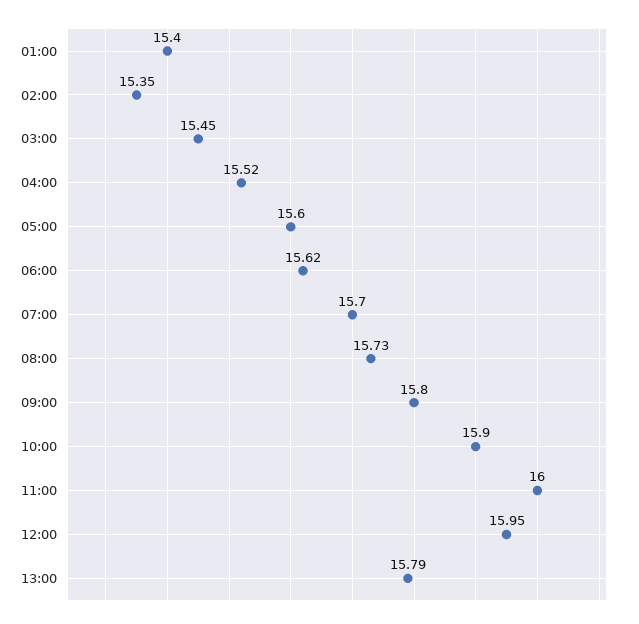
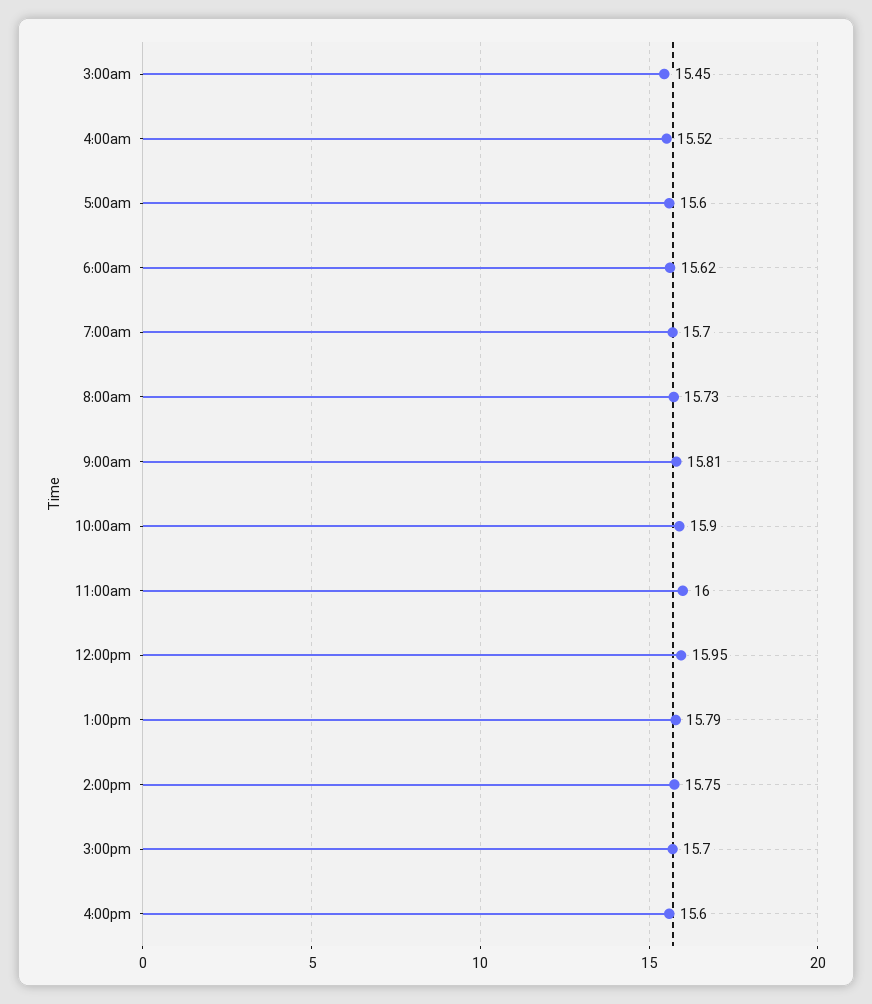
01:00: 15.4 -> none
02:00: 15.35 -> none
09:00: 15.8 -> 15.81
2:00pm: none -> 15.75
3:00pm: none -> 15.7
4:00pm: none -> 15.6

